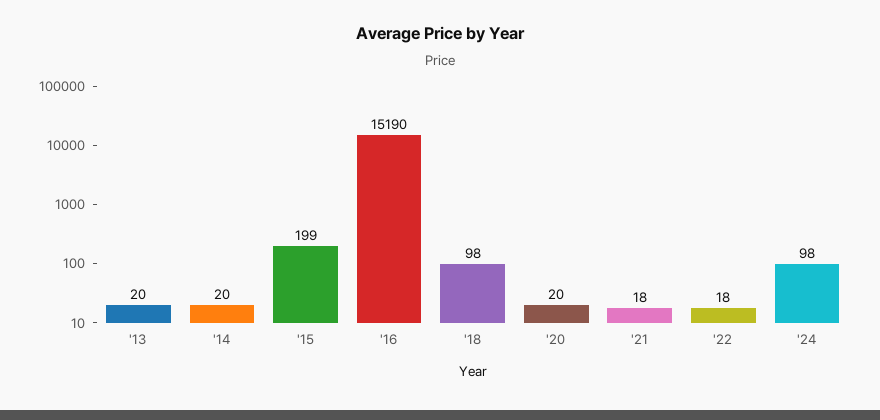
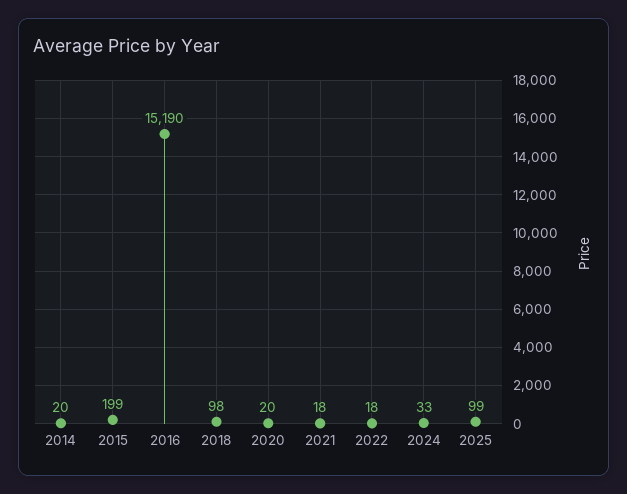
'13: 20 -> none
'24: 98 -> 33
2025: none -> 99

